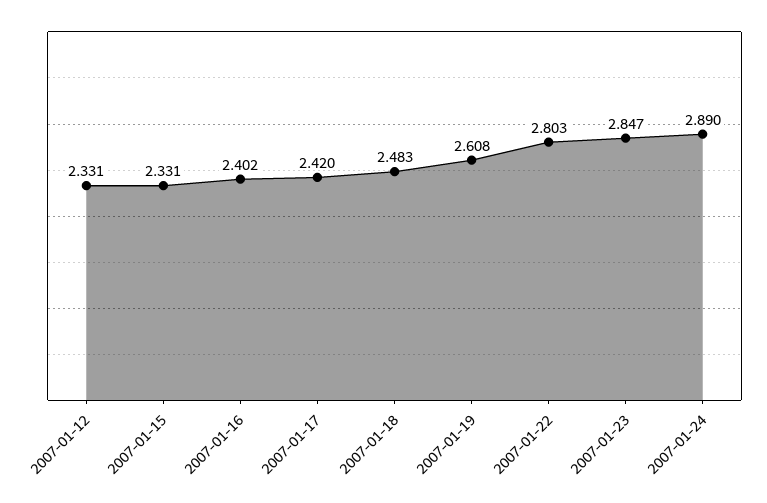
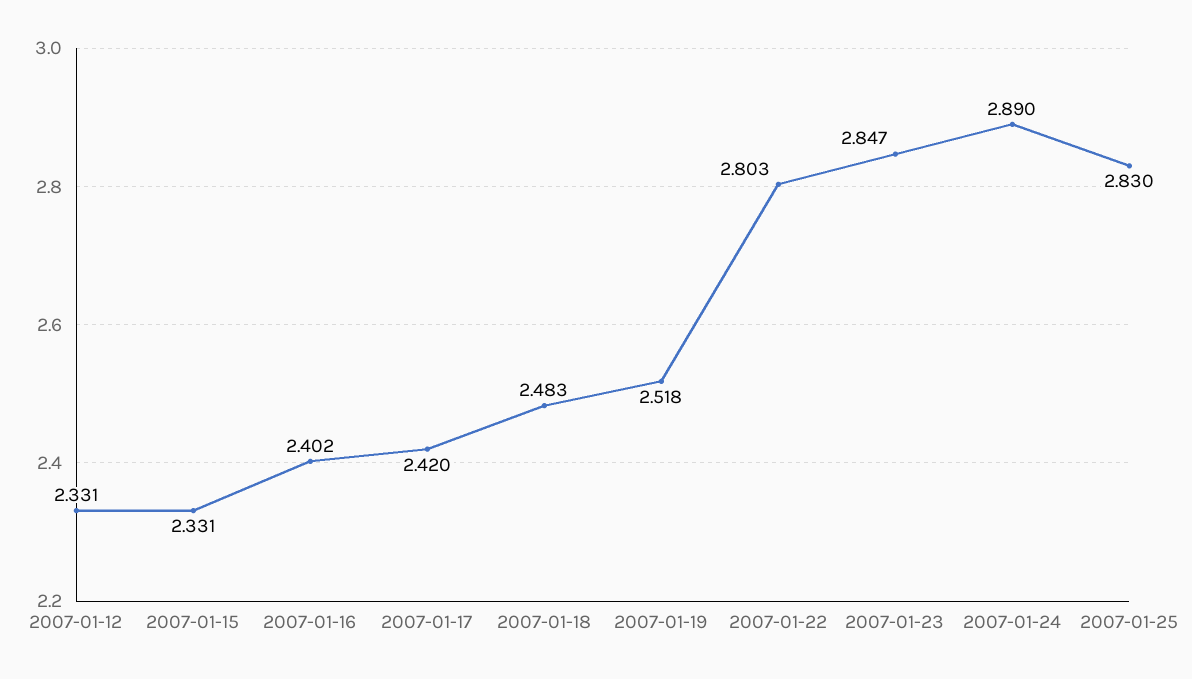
2007-01-19: 2.608 -> 2.518
2007-01-25: none -> 2.83

